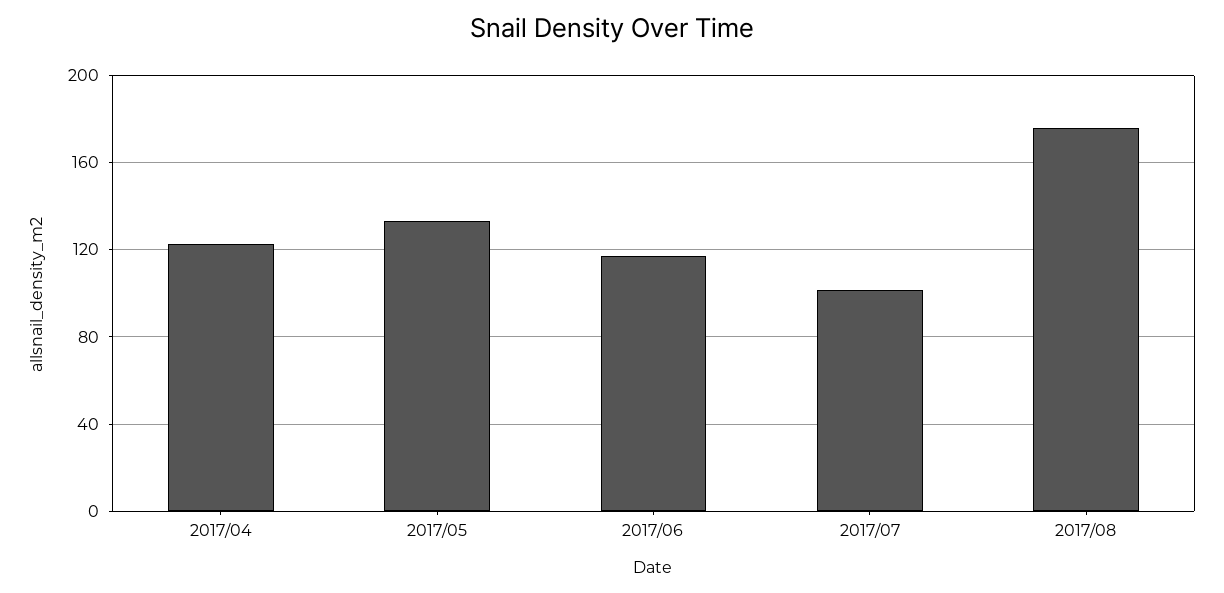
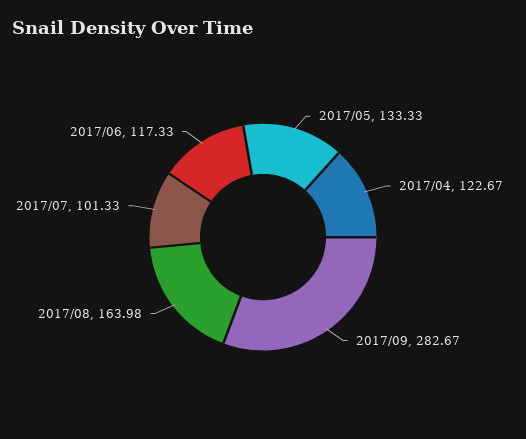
2017/08: 175 -> 163.98
2017/09: none -> 282.67

